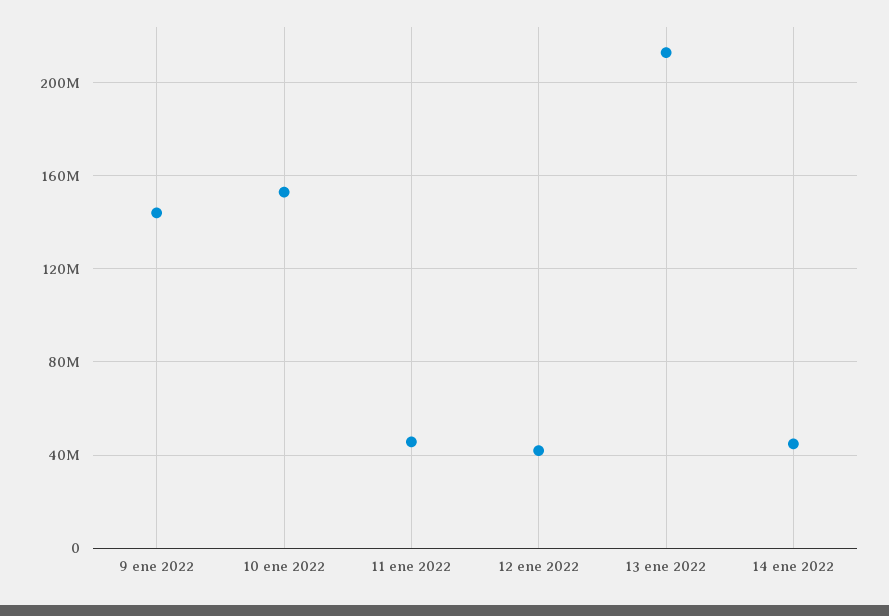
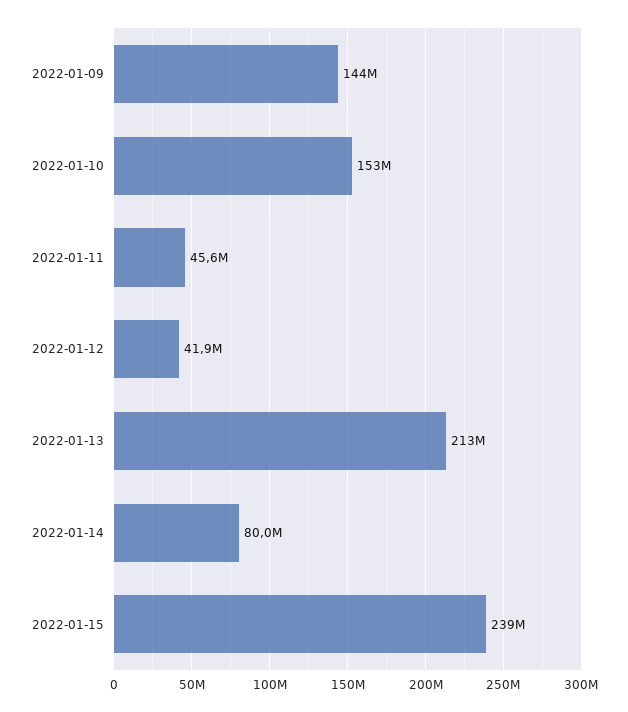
14 ene 2022: 45000000 -> 80000000
2022-01-15: none -> 239000000

